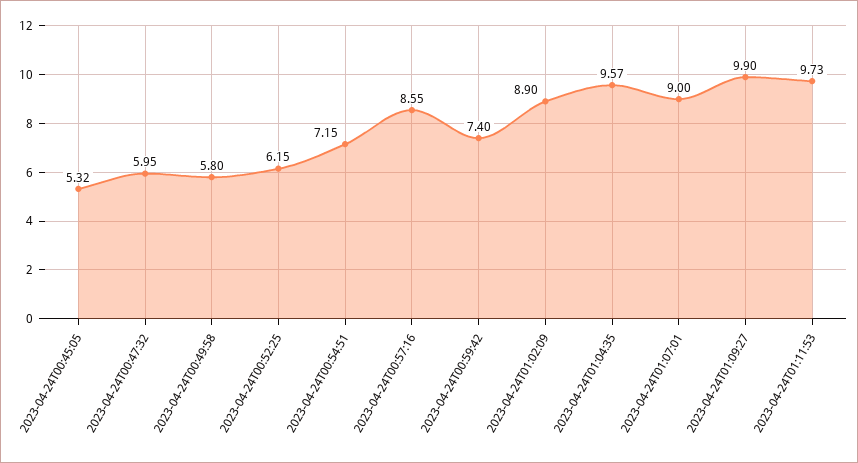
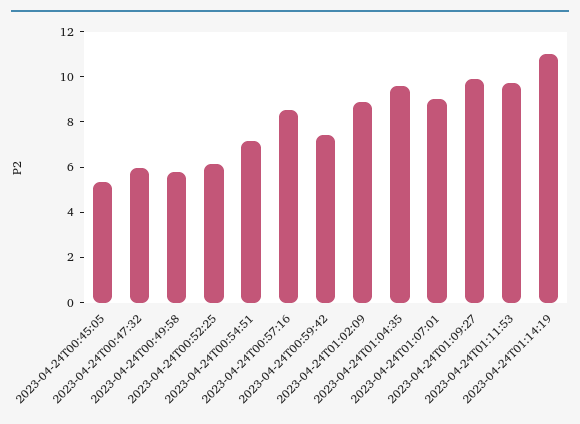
2023-04-24T01:14:19: none -> 11

